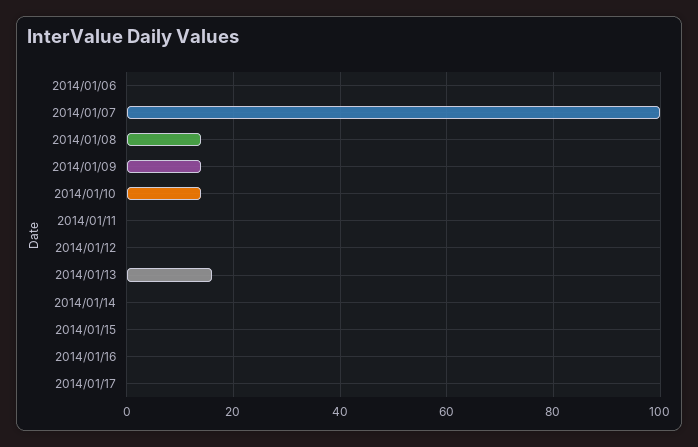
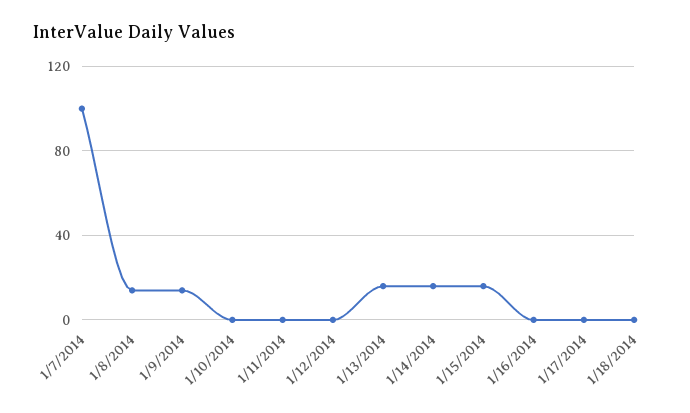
2014/01/06: 0 -> none
2014/01/10: 15 -> 0
2014/01/14: 0 -> 15
2014/01/15: 0 -> 15
1/18/2014: none -> 0

